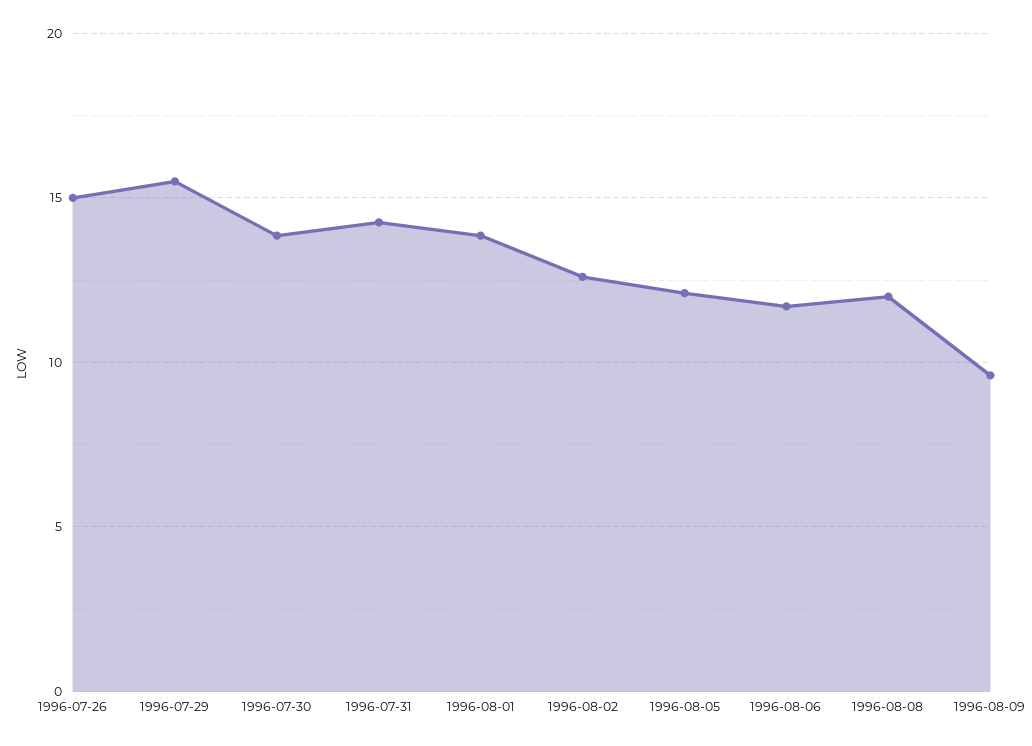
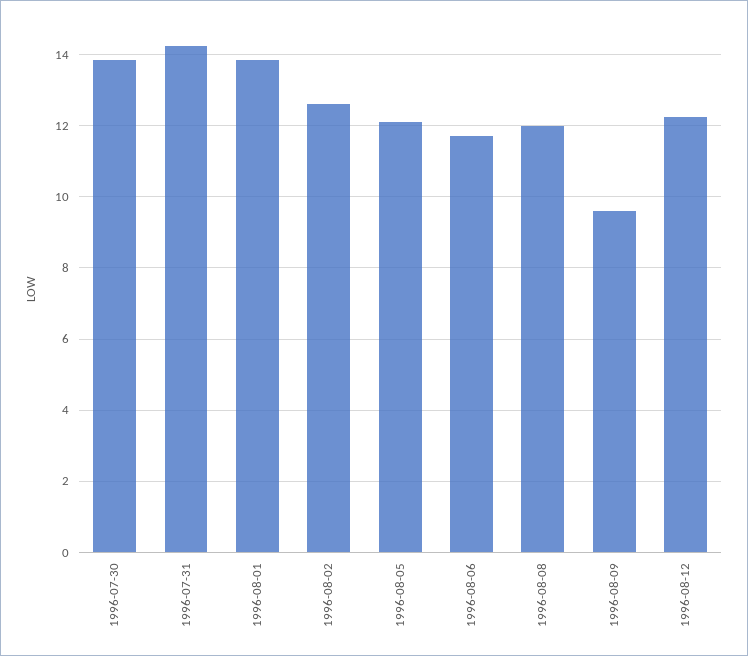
1996-07-26: 15 -> none
1996-07-29: 15.5 -> none
1996-08-12: none -> 12.2

